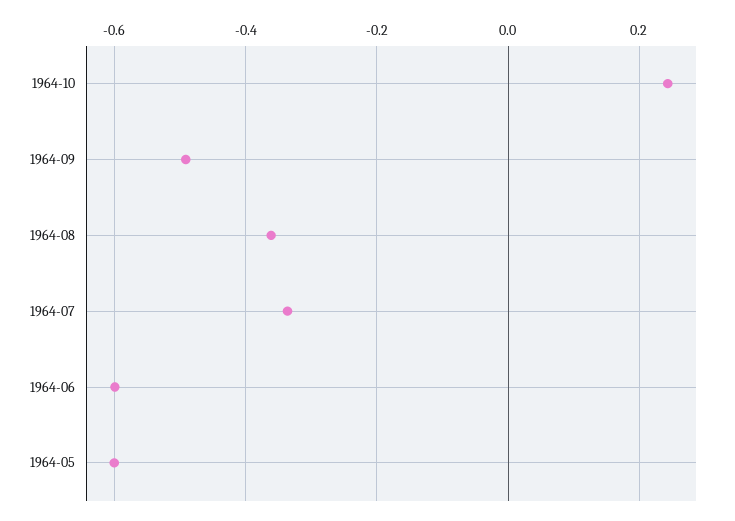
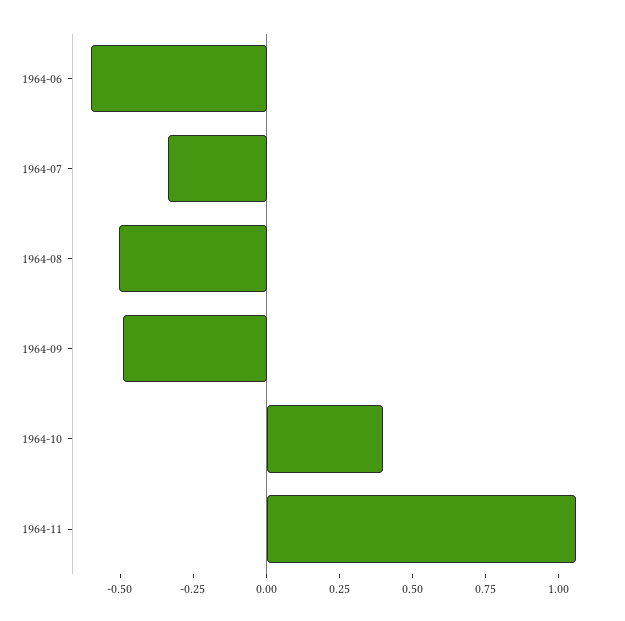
1964-10: 0.24 -> 0.4
1964-08: -0.36 -> -0.5
1964-05: -0.6 -> none
1964-11: none -> 1.05

